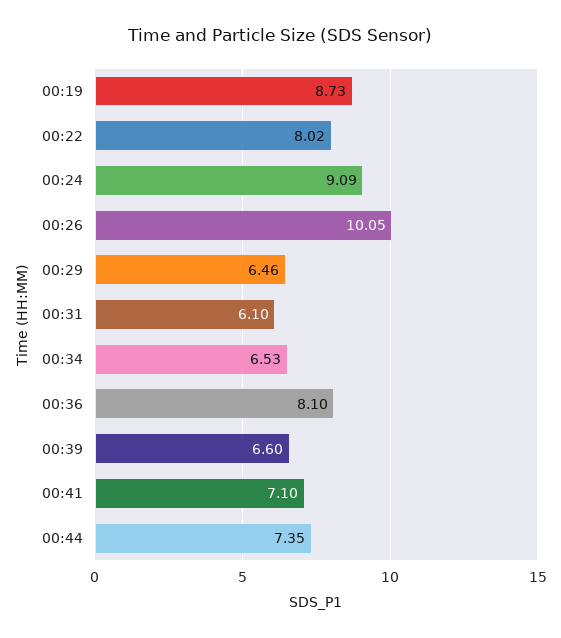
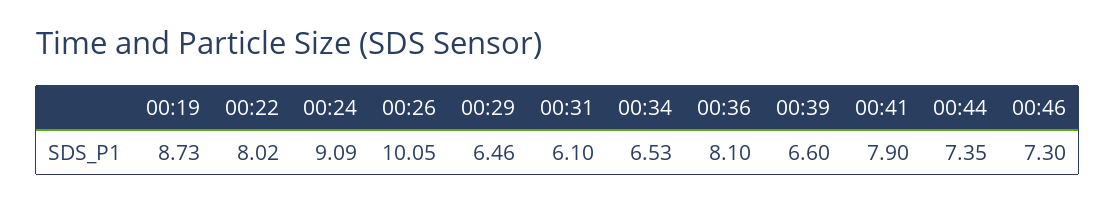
00:41: 7.1 -> 7.9
00:46: none -> 7.3

